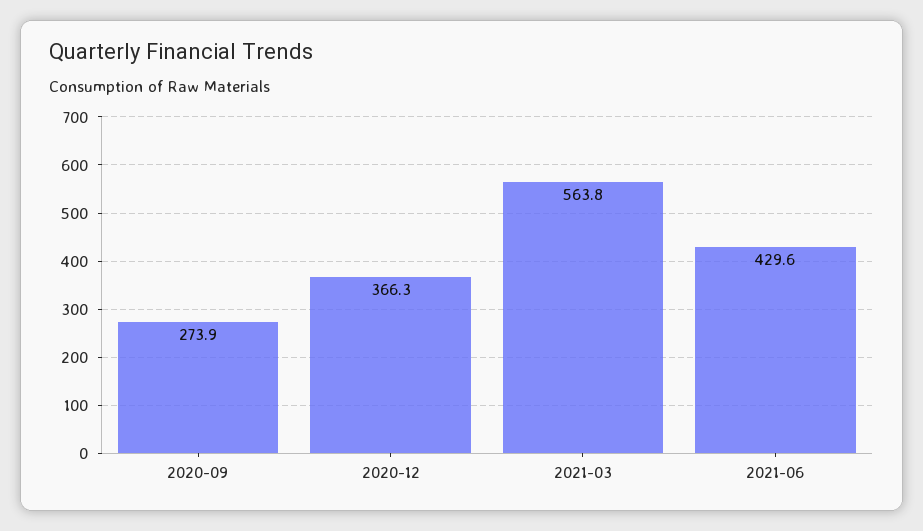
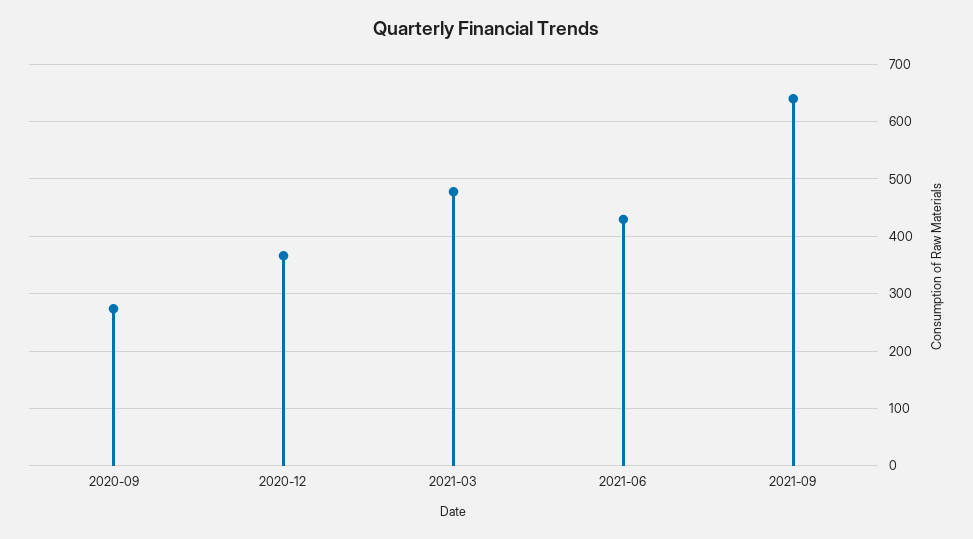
2021-03: 563.8 -> 480
2021-09: none -> 640

